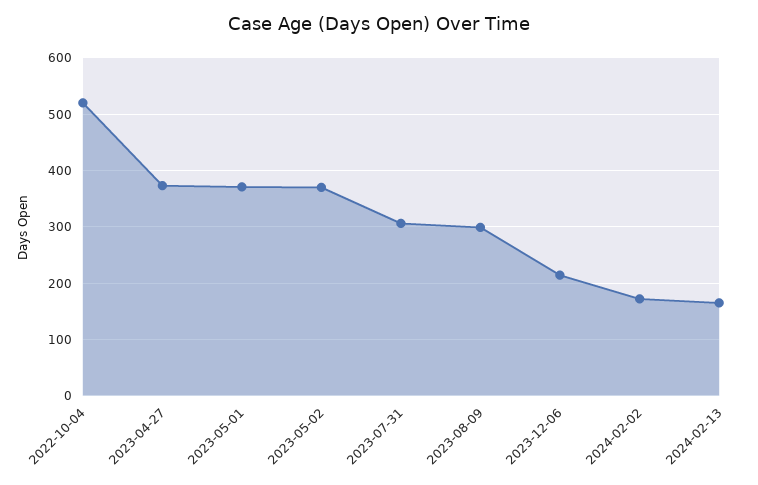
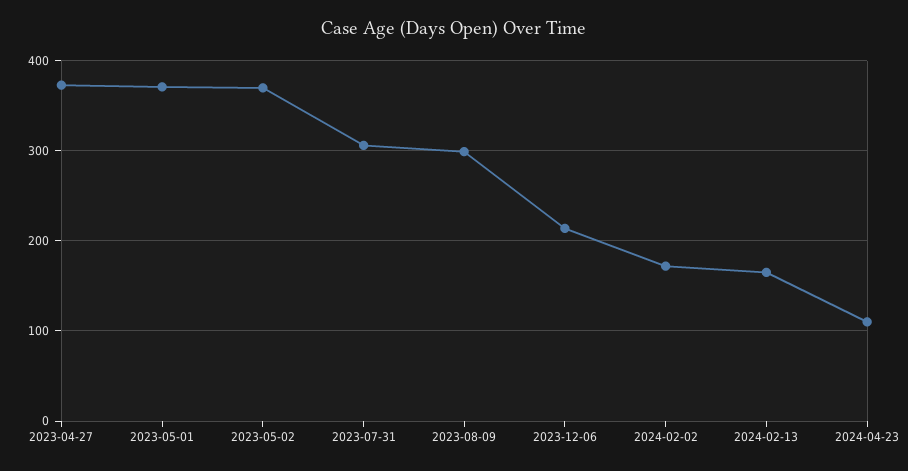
2022-10-04: 520 -> none
2024-04-23: none -> 110

